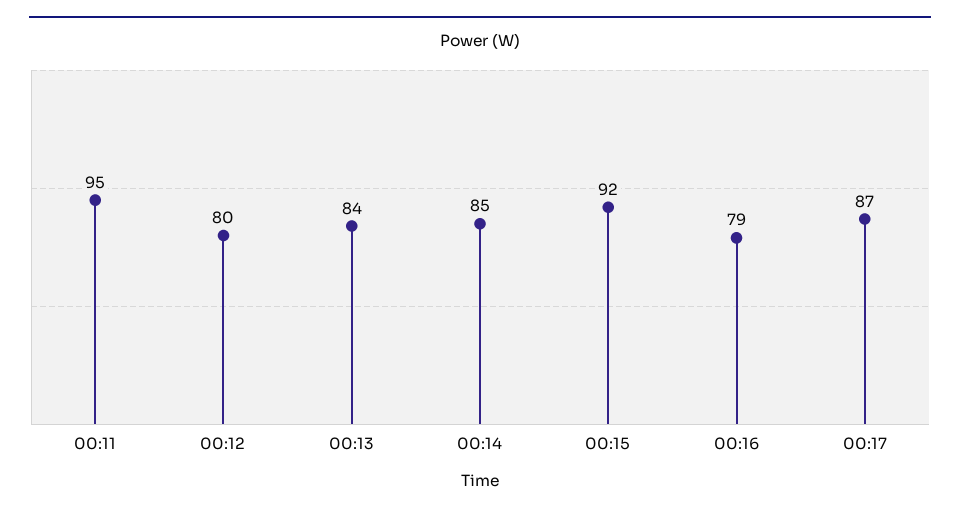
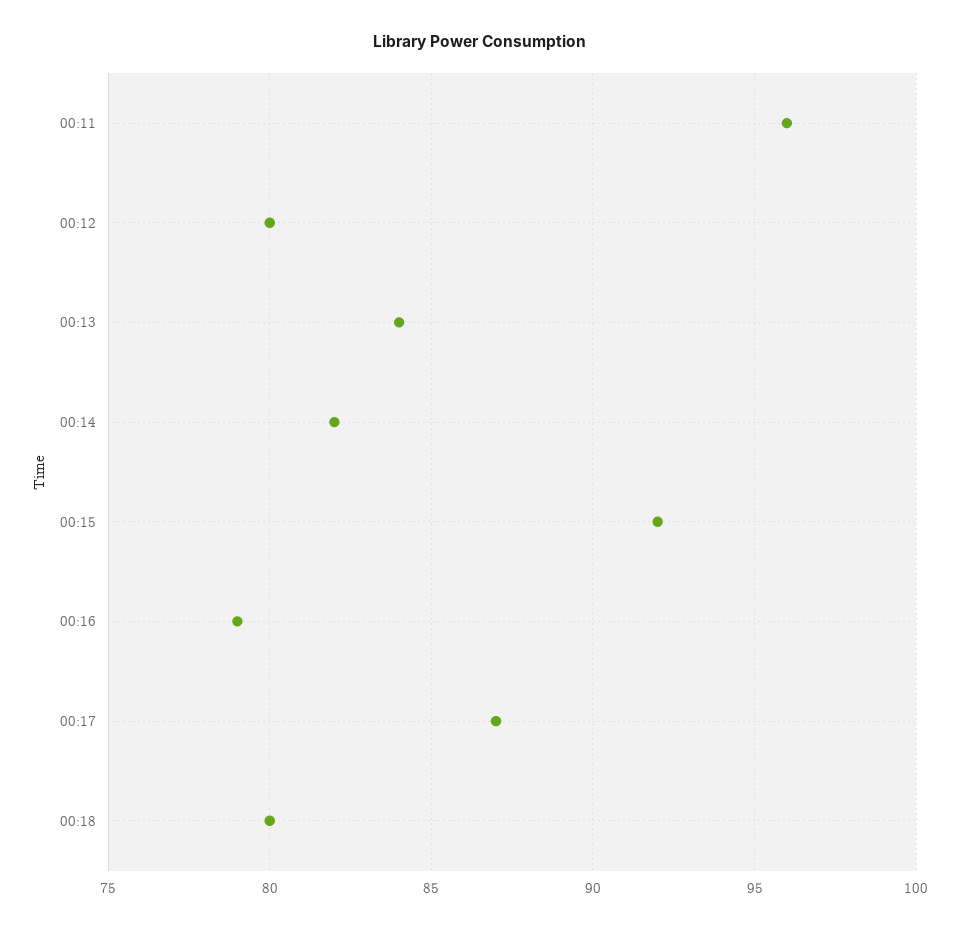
00:11: 95 -> 96
00:14: 85 -> 82
00:18: none -> 80

